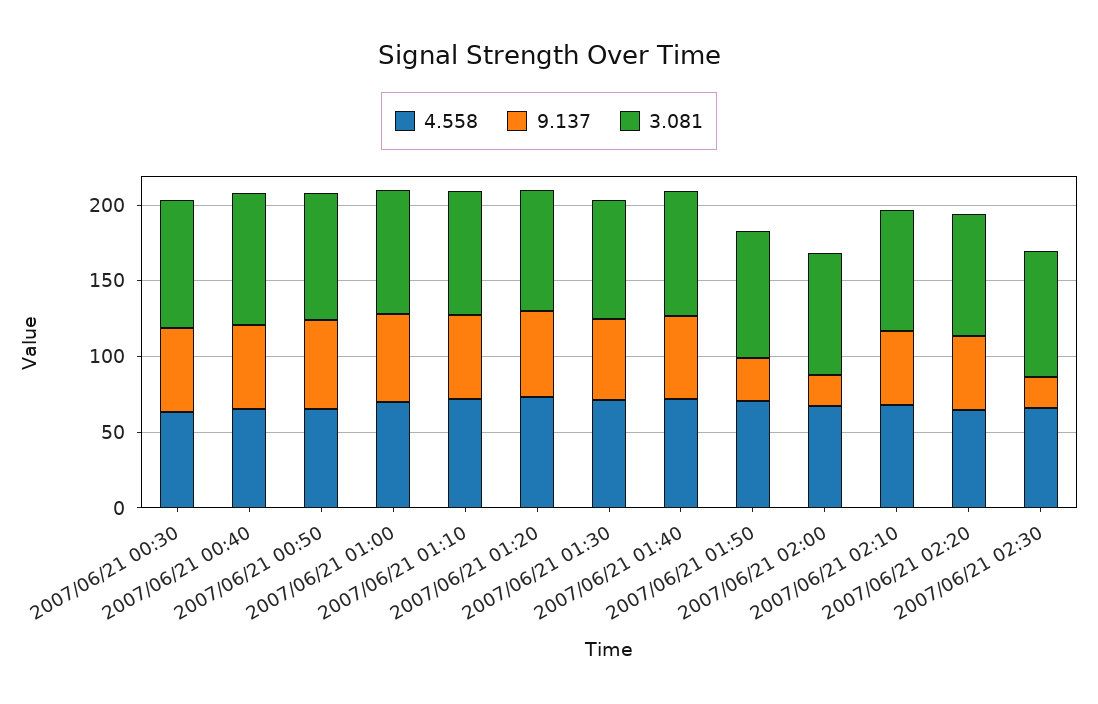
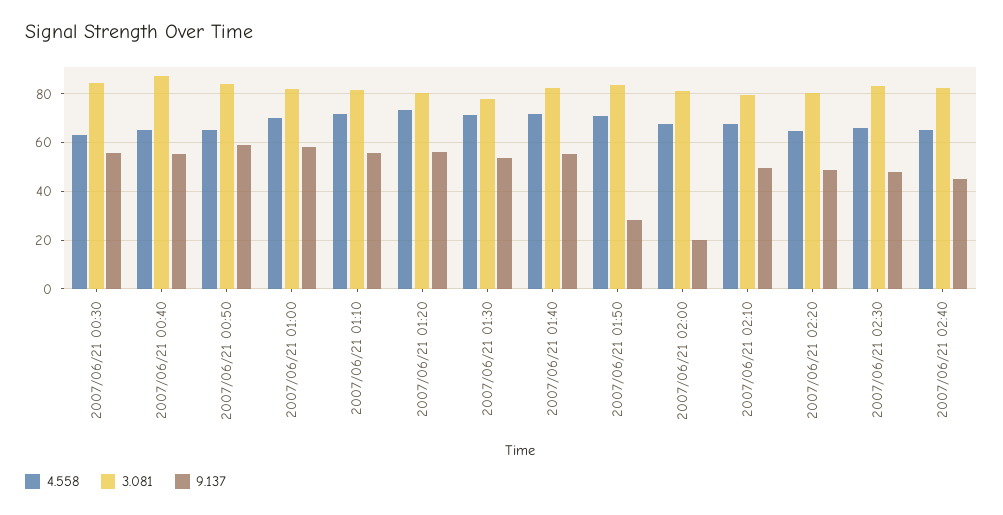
9.137, 2007/06/21 02:30: 20 -> 47.5
4.558, 2007/06/21 02:40: none -> 65
3.081, 2007/06/21 02:40: none -> 82.5
9.137, 2007/06/21 02:40: none -> 45

